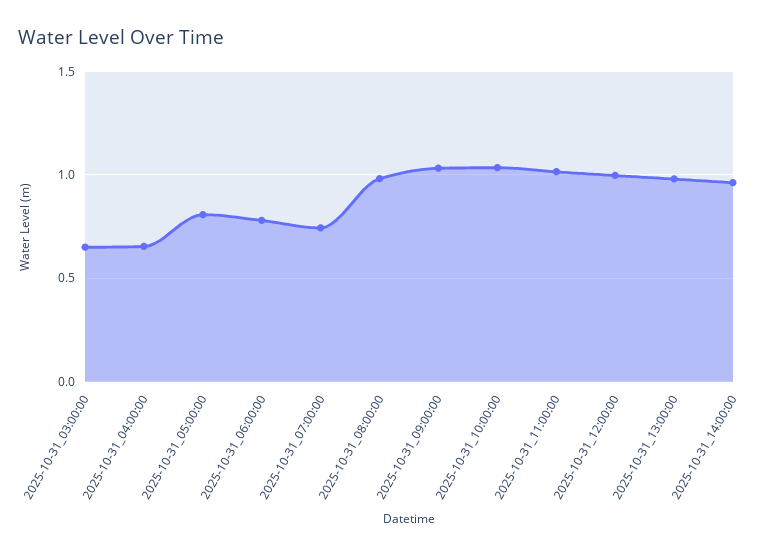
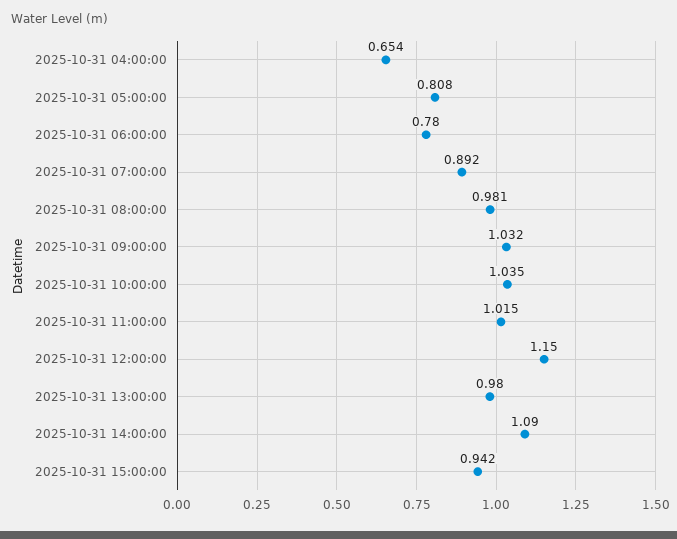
2025-10-31_03:00:00: 0.65 -> none
2025-10-31_07:00:00: 0.75 -> 0.892
2025-10-31_12:00:00: 1 -> 1.15
2025-10-31_14:00:00: 0.95 -> 1.09
2025-10-31 15:00:00: none -> 0.942

